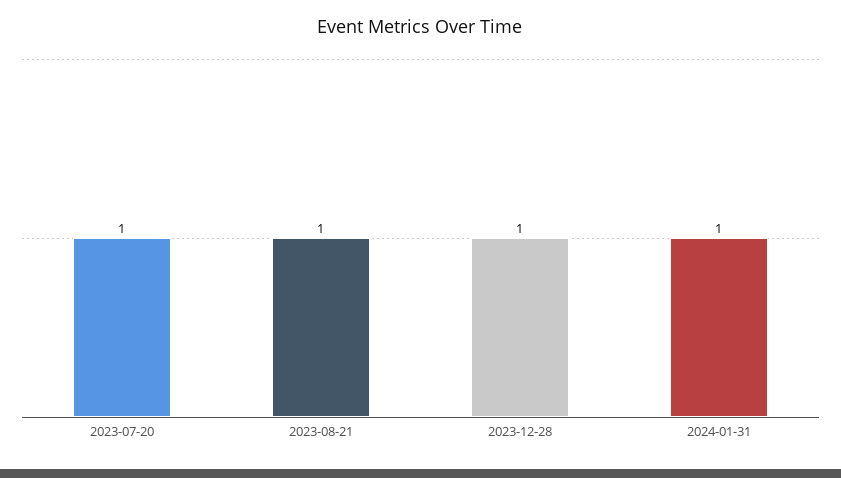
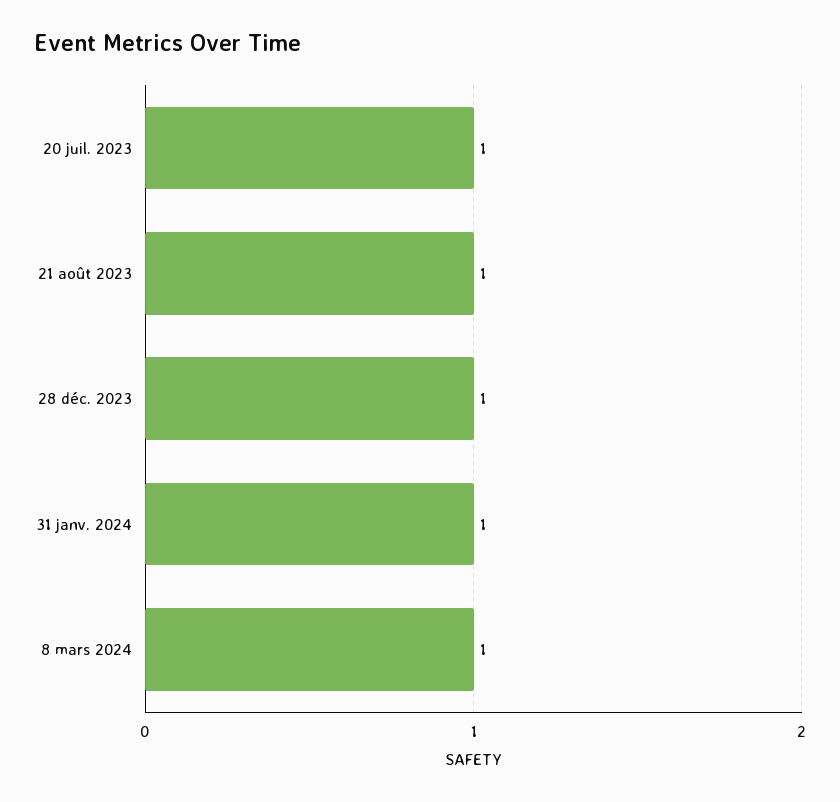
8 mars 2024: none -> 1

